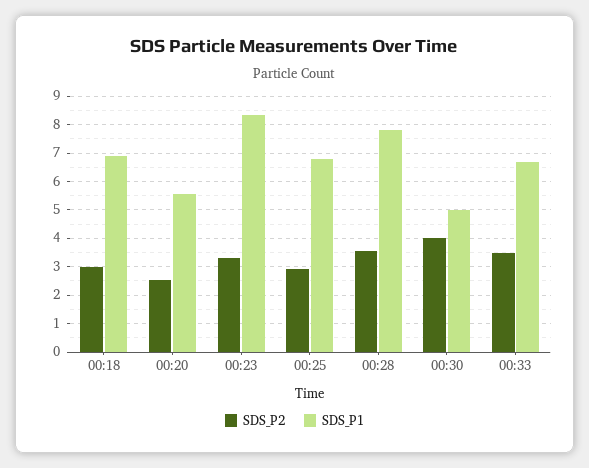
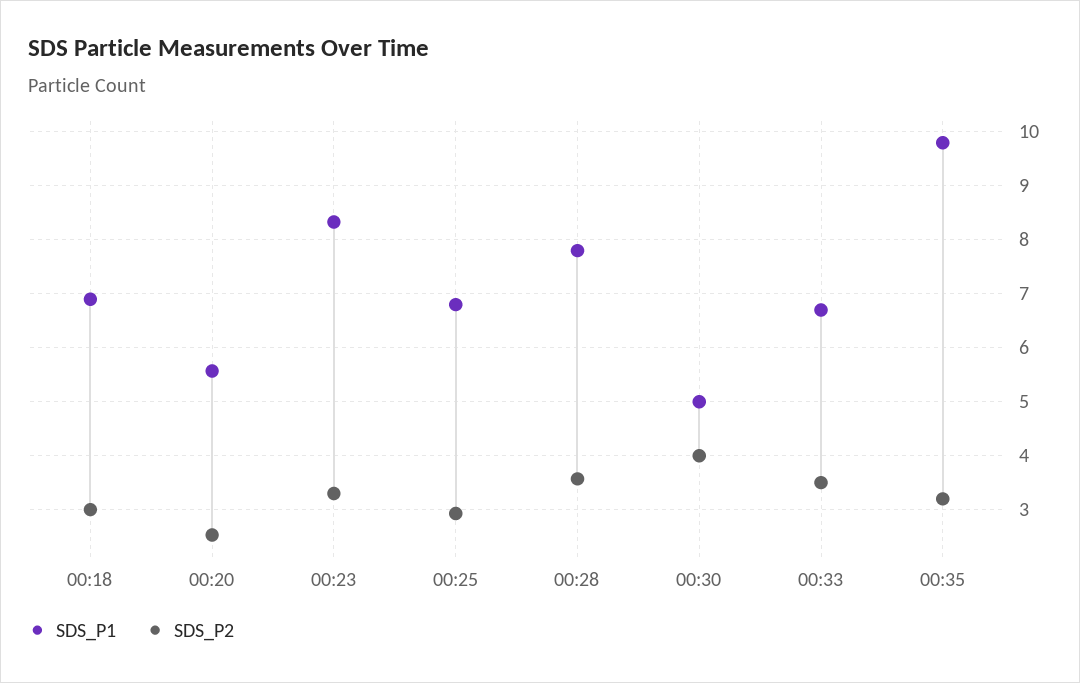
SDS_P1, 00:35: none -> 9.8
SDS_P2, 00:35: none -> 3.2

